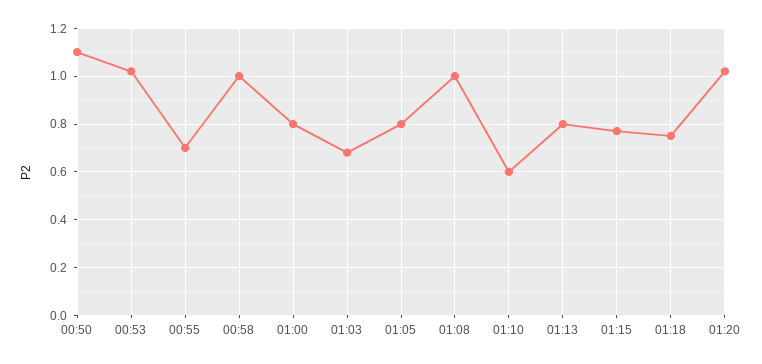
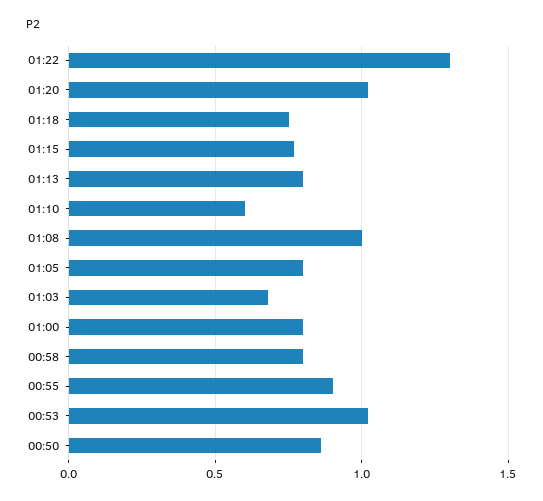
00:50: 1.1 -> 0.85
00:55: 0.7 -> 0.9
00:58: 1 -> 0.8
01:22: none -> 1.3

